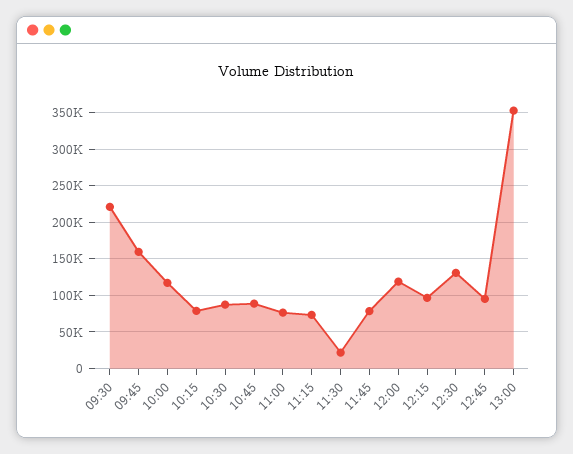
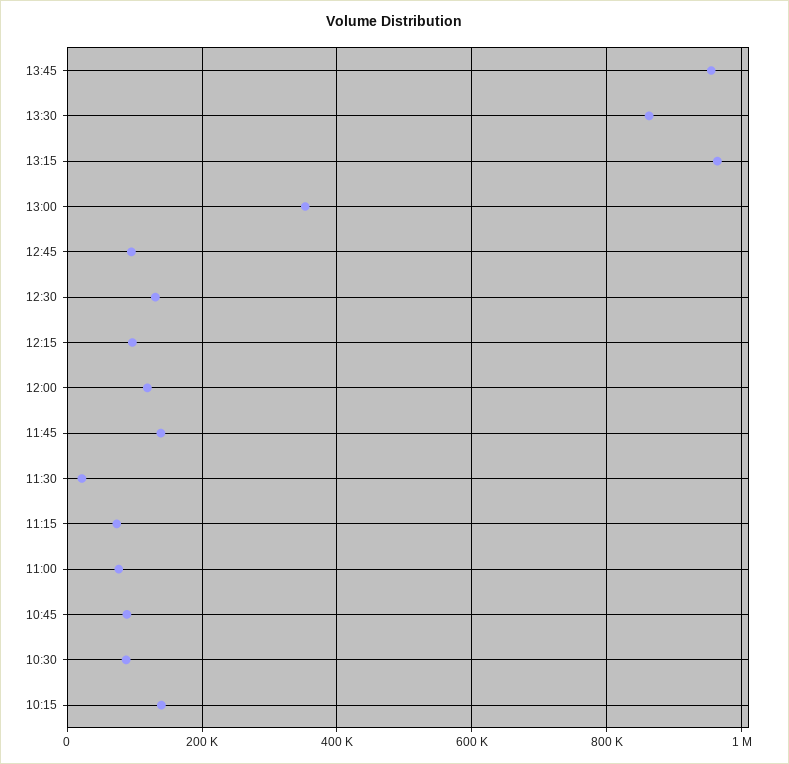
09:30: 220000 -> none
09:45: 160000 -> none
10:00: 120000 -> none
10:15: 80000 -> 140000
11:45: 80000 -> 140000
13:45: none -> 960000
13:30: none -> 860000
13:15: none -> 960000

